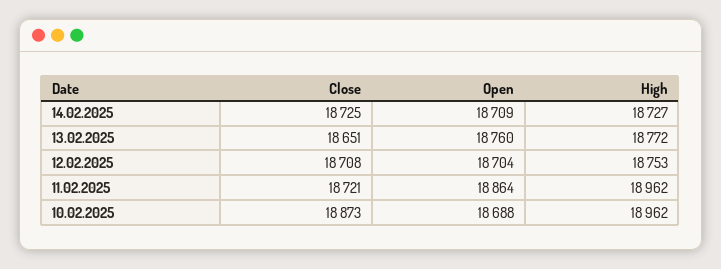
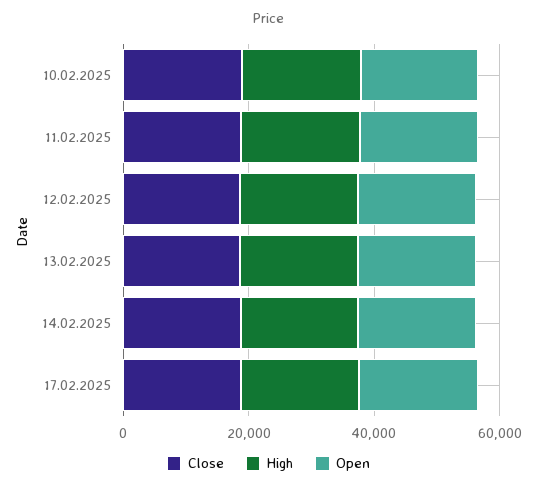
Close, 17.02.2025: none -> 20000
High, 17.02.2025: none -> 20000
Open, 17.02.2025: none -> 20000

